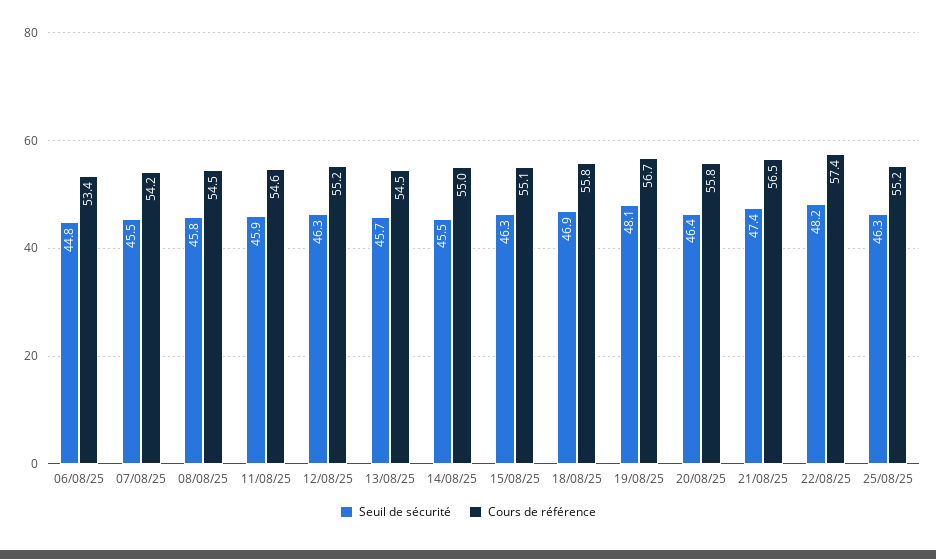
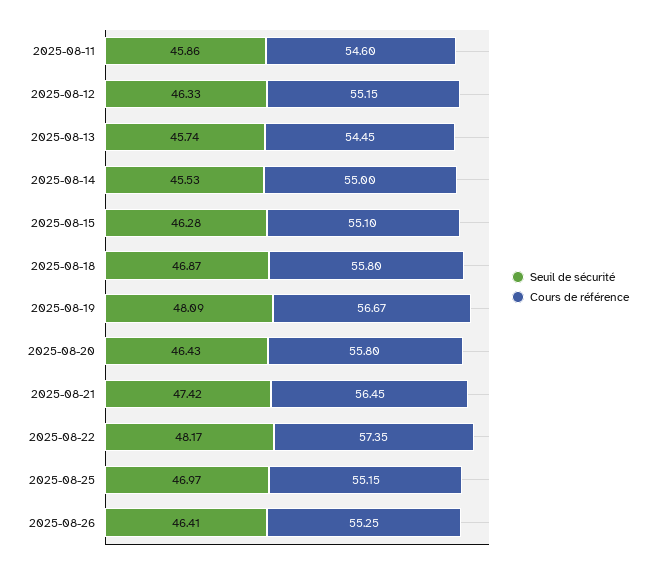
Seuil de sécurité, 06/08/25: 44.8 -> none
Cours de référence, 06/08/25: 53.4 -> none
Seuil de sécurité, 07/08/25: 45.5 -> none
Cours de référence, 07/08/25: 54.2 -> none
Seuil de sécurité, 08/08/25: 45.8 -> none
Cours de référence, 08/08/25: 54.5 -> none
Seuil de sécurité, 25/08/25: 46.3 -> 46.97
Seuil de sécurité, 2025-08-26: none -> 46.41
Cours de référence, 2025-08-26: none -> 55.25

